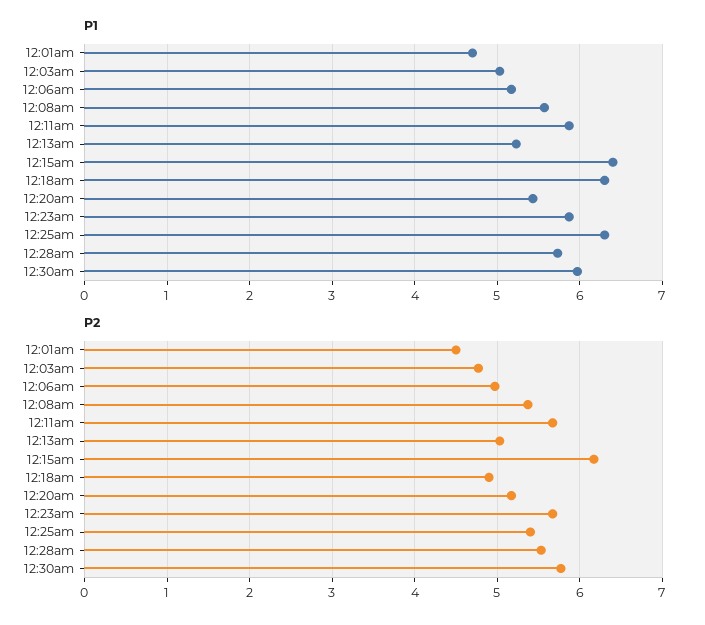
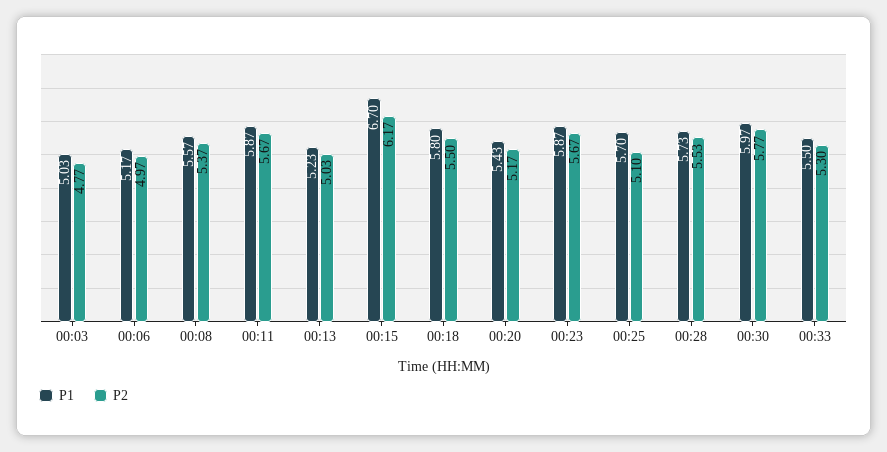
P1, 12:01am: 4.7 -> none
P1, 12:15am: 6.4 -> 6.7
P1, 12:18am: 6.3 -> 5.8
P1, 12:25am: 6.3 -> 5.7
P2, 12:01am: 4.5 -> none
P2, 12:18am: 4.9 -> 5.5
P2, 12:25am: 5.4 -> 5.1
P1, 00:33: none -> 5.5
P2, 00:33: none -> 5.3

